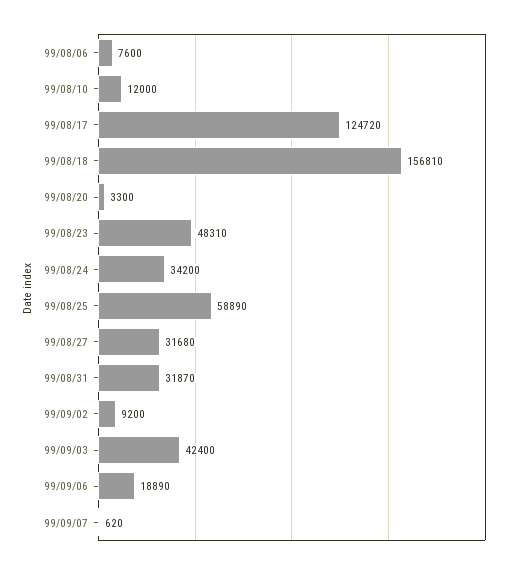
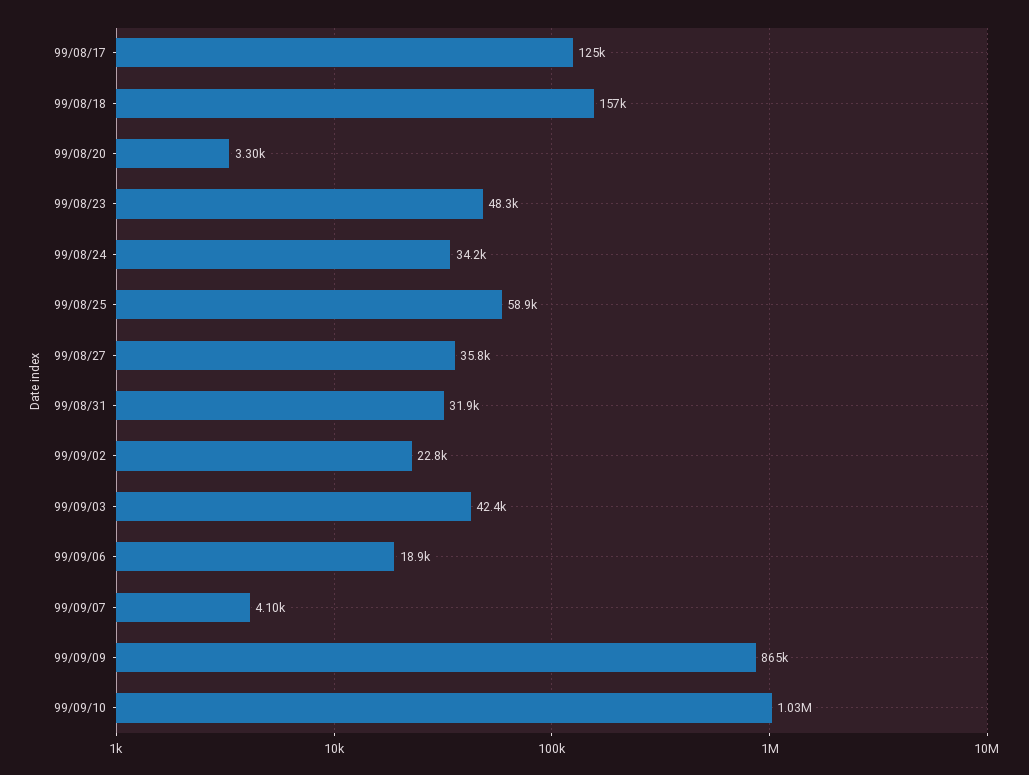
99/08/06: 7600 -> none
99/08/10: 12000 -> none
99/08/27: 31680 -> 35800
99/09/02: 9200 -> 22800
99/09/07: 620 -> 4100
99/09/09: none -> 865000
99/09/10: none -> 1030000

